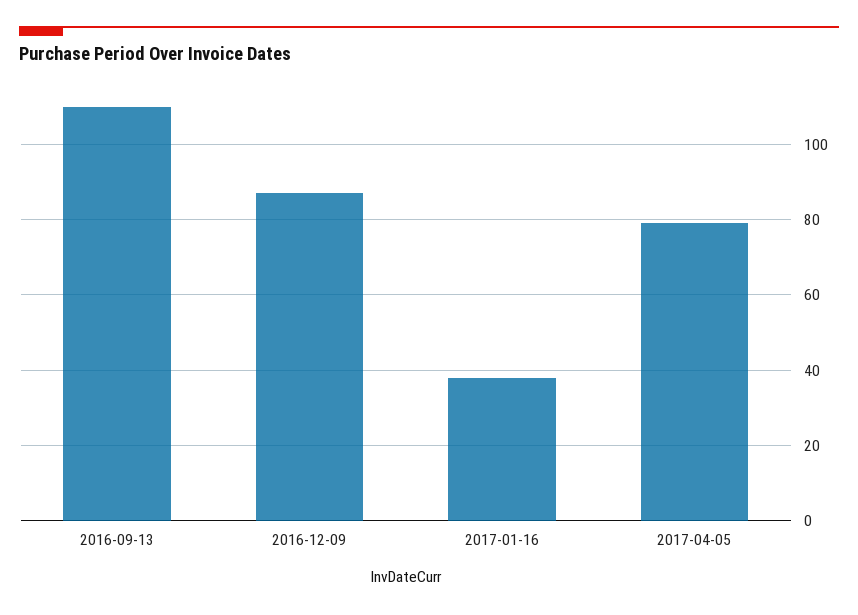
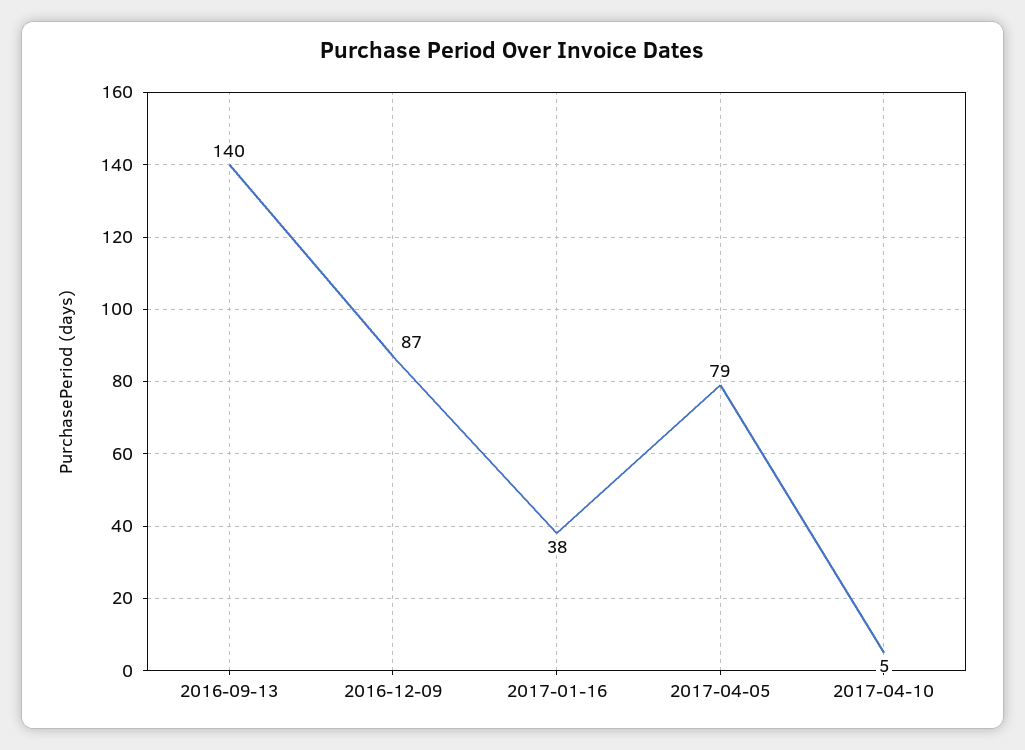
2016-09-13: 110 -> 140
2017-04-10: none -> 5

